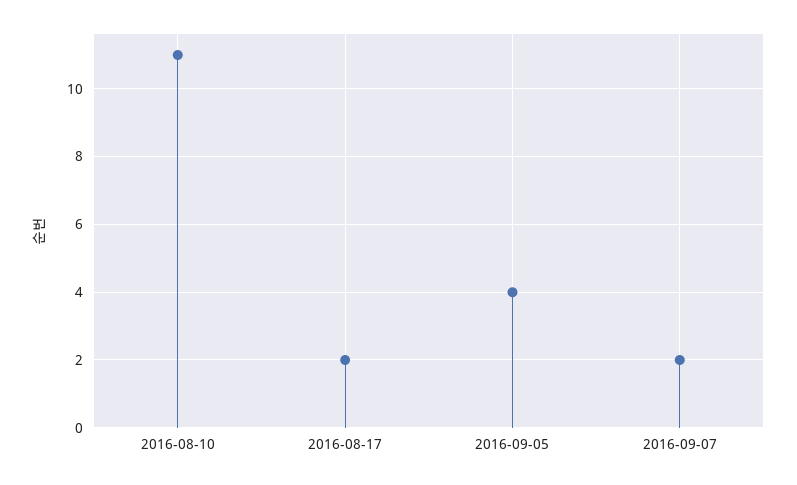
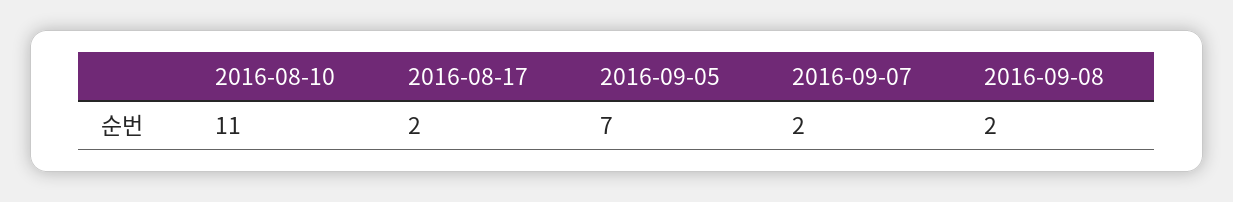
2016-09-05: 4 -> 7
2016-09-08: none -> 2

